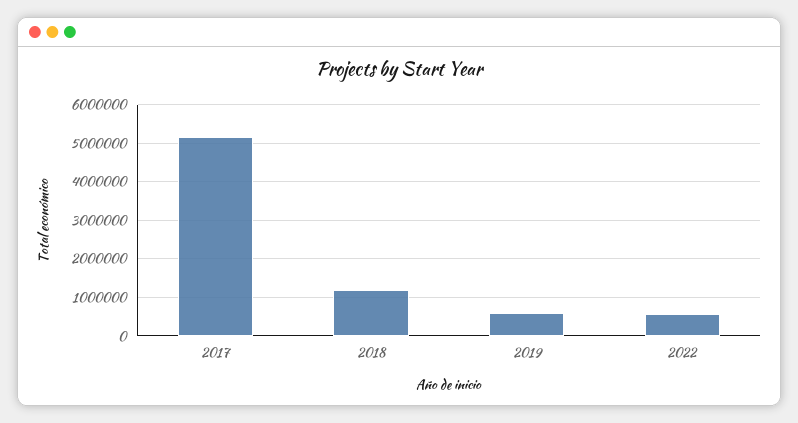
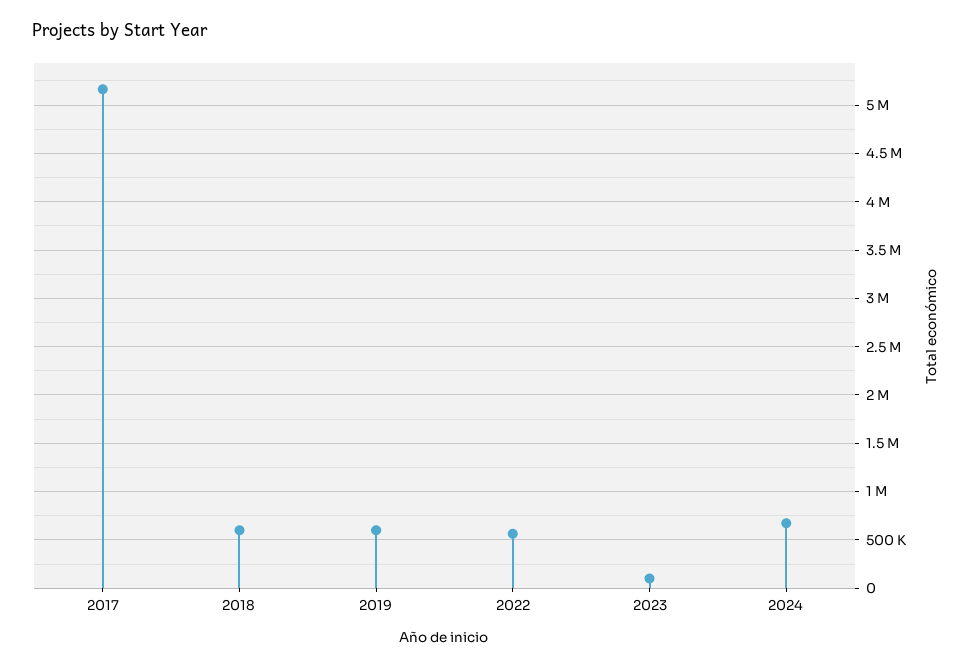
2018: 1200000 -> 600000
2023: none -> 100000
2024: none -> 700000

